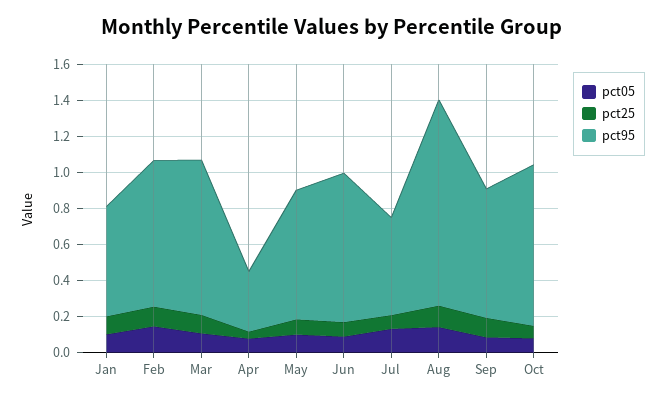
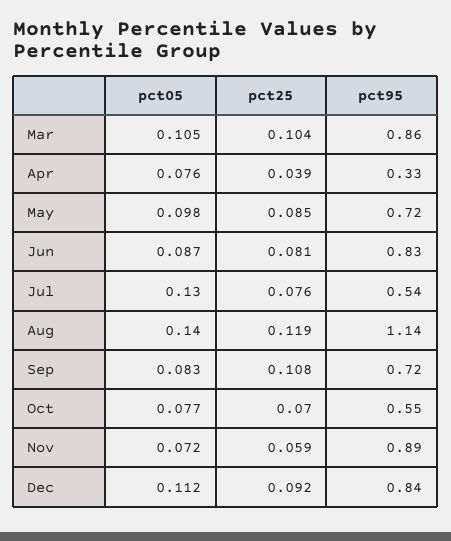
pct05, Jan: 0.1 -> none
pct25, Jan: 0.1 -> none
pct95, Jan: 0.6 -> none
pct05, Feb: 0.15 -> none
pct25, Feb: 0.1 -> none
pct95, Feb: 0.8 -> none
pct95, Oct: 0.9 -> 0.55
pct05, Nov: none -> 0.072
pct25, Nov: none -> 0.059
pct95, Nov: none -> 0.89
pct05, Dec: none -> 0.112
pct25, Dec: none -> 0.092
pct95, Dec: none -> 0.84

